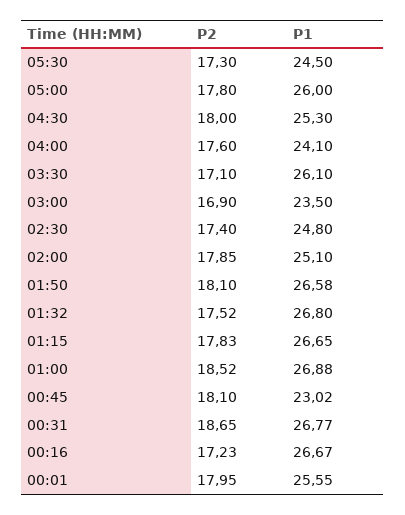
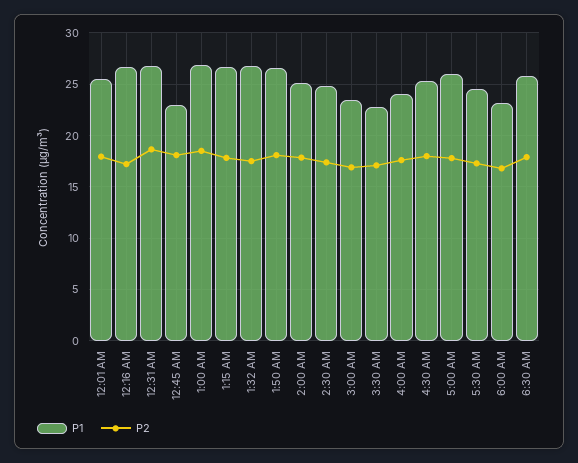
P1, 03:30: 26.1 -> 23
P1, 6:00 AM: none -> 23
P2, 6:00 AM: none -> 17
P1, 6:30 AM: none -> 26
P2, 6:30 AM: none -> 18

